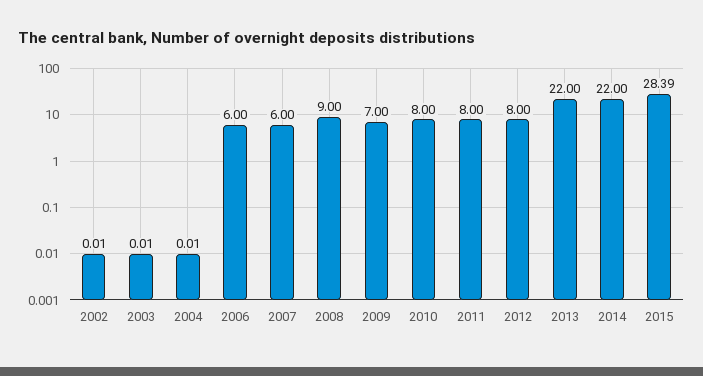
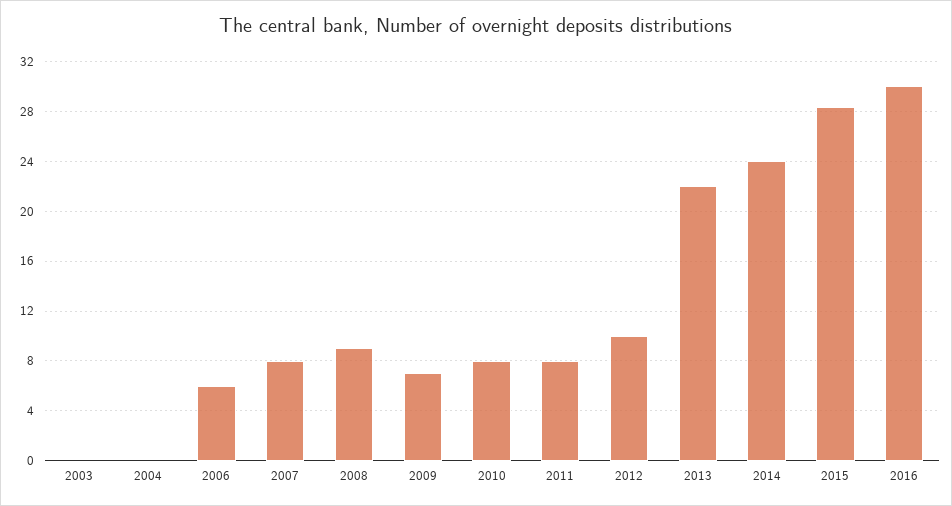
2002: 0.01 -> none
2007: 6 -> 8
2012: 8 -> 10
2014: 22 -> 24
2016: none -> 30

